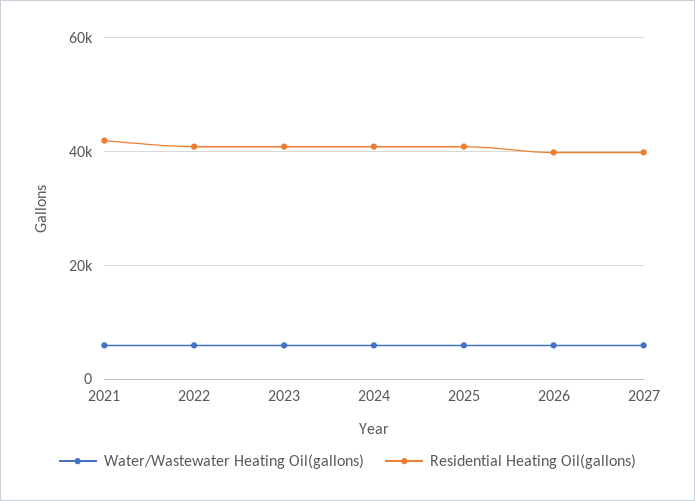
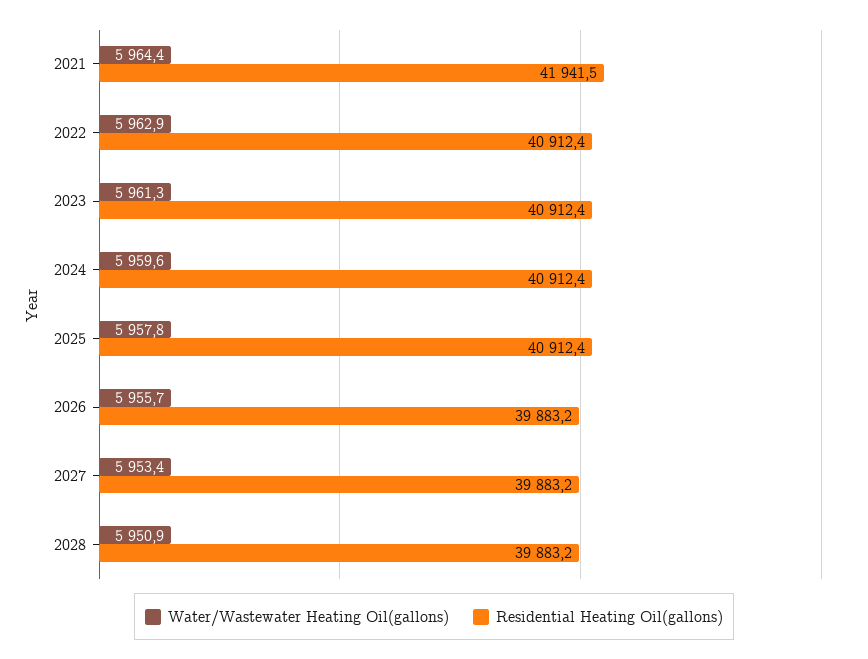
Water/Wastewater Heating Oil(gallons), 2028: none -> 5950.9
Residential Heating Oil(gallons), 2028: none -> 39883.2

